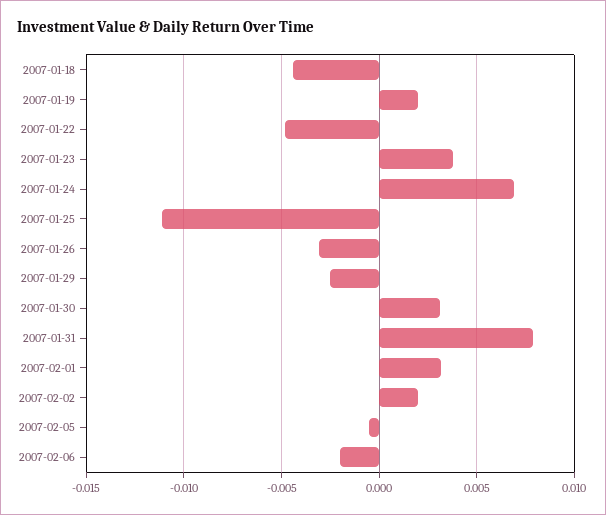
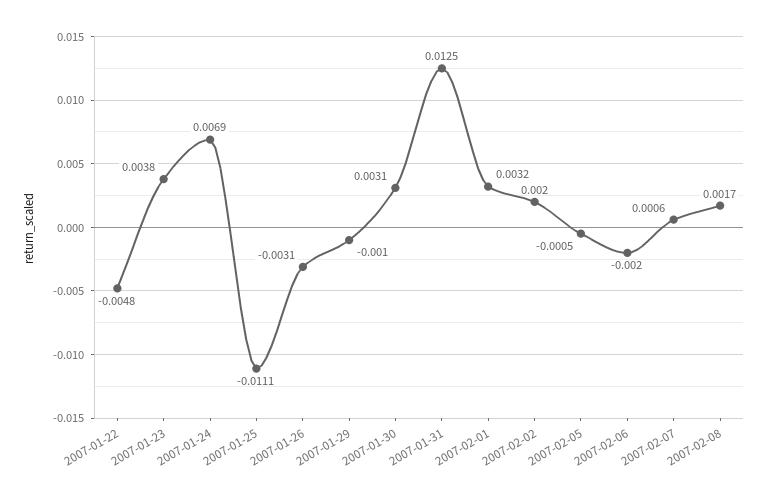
2007-01-18: -0.0045 -> none
2007-01-19: 0.002 -> none
2007-01-29: -0.0025 -> -0.001
2007-01-31: 0.008 -> 0.0125
2007-02-07: none -> 0.0006
2007-02-08: none -> 0.0017

